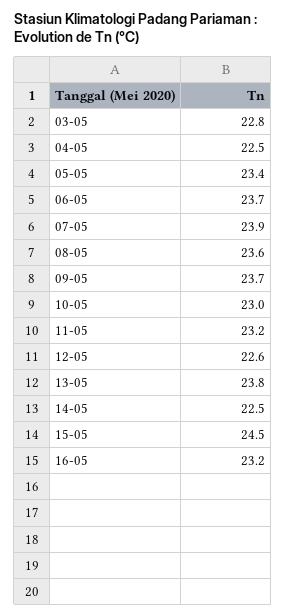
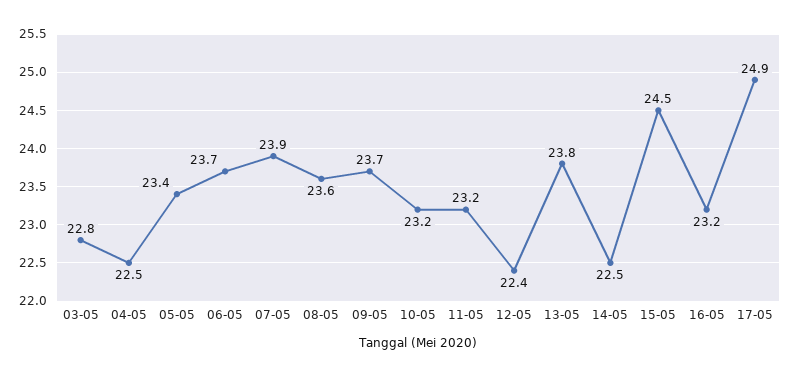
10-05: 23 -> 23.2
12-05: 22.6 -> 22.4
17-05: none -> 24.9

